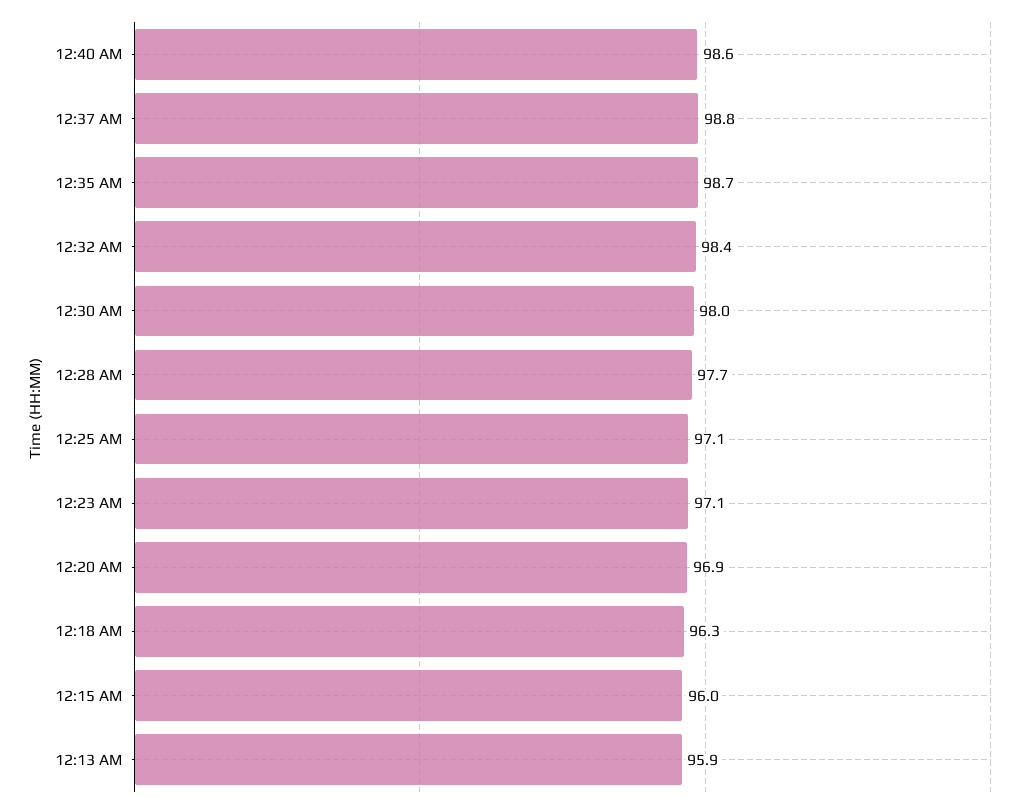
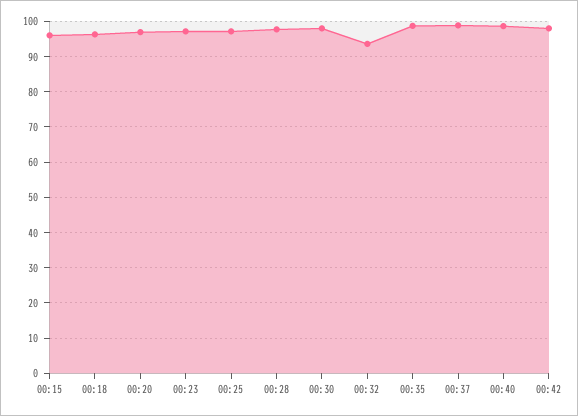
12:32 AM: 98.4 -> 94
12:13 AM: 95.9 -> none
00:42: none -> 98

